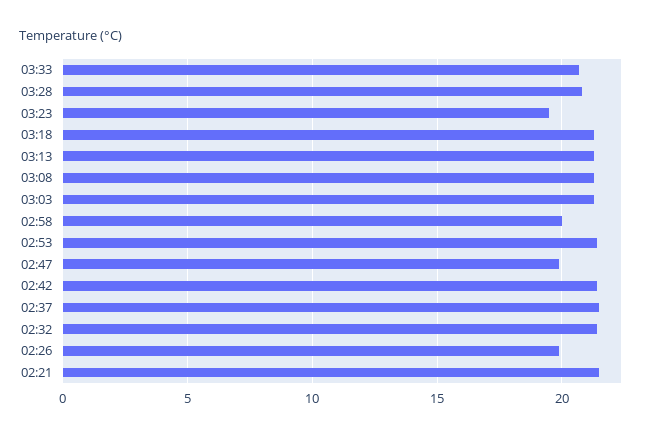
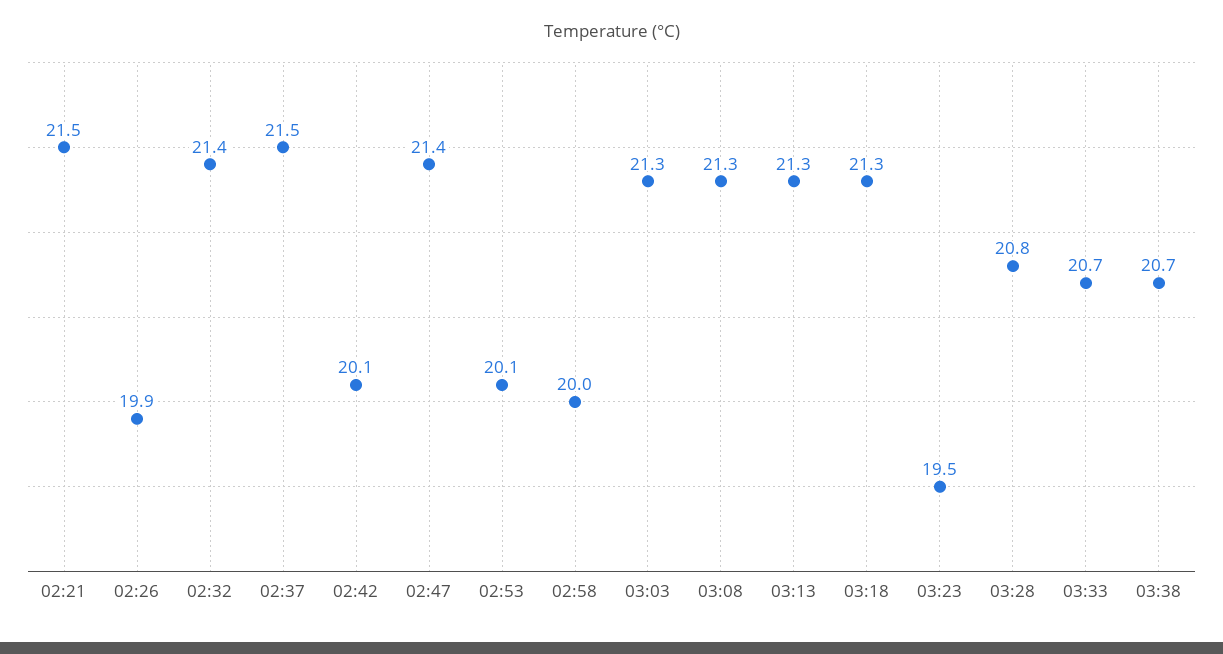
02:53: 21.5 -> 20.1
02:47: 20 -> 21.4
02:42: 21.5 -> 20.1
03:38: none -> 20.7

